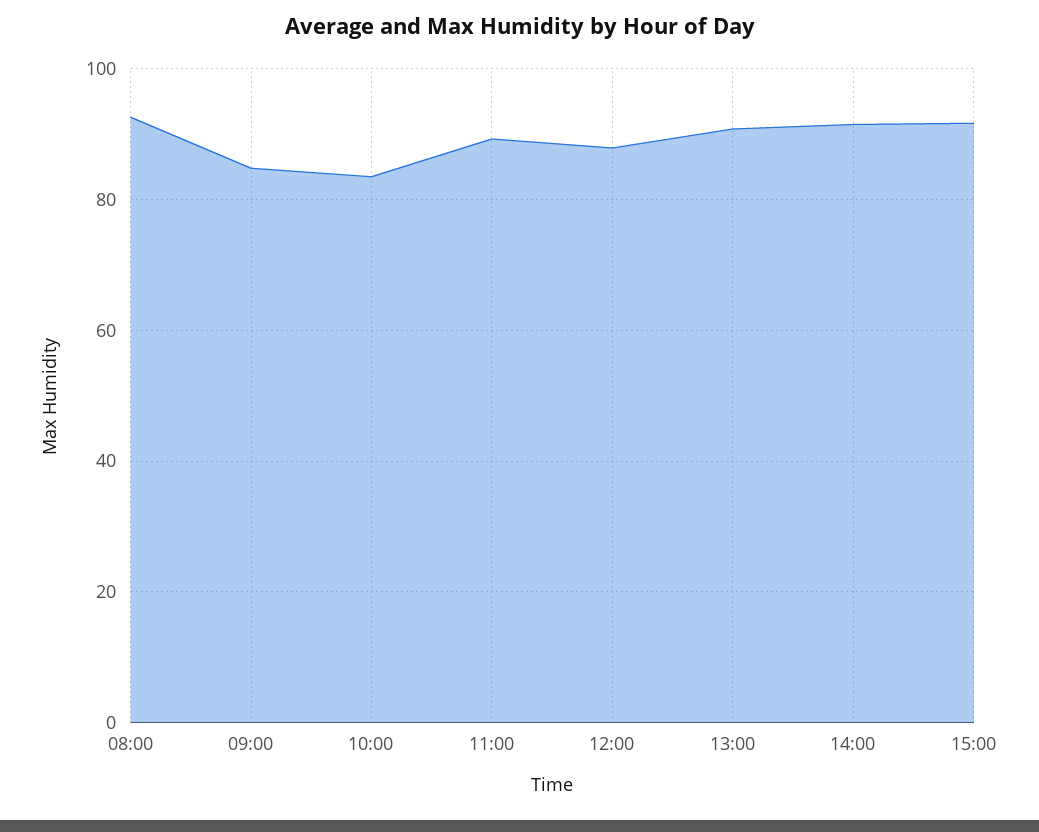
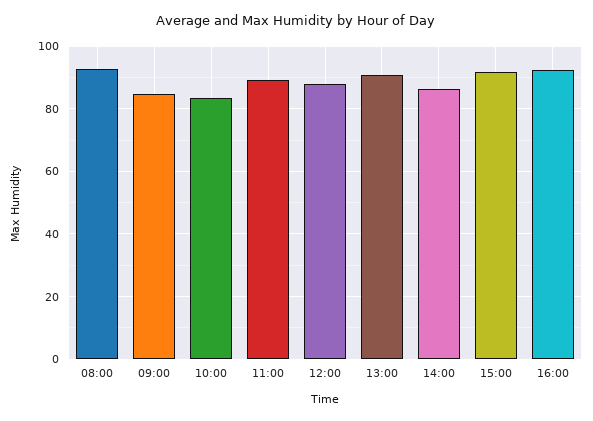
14:00: 92 -> 86
16:00: none -> 92

